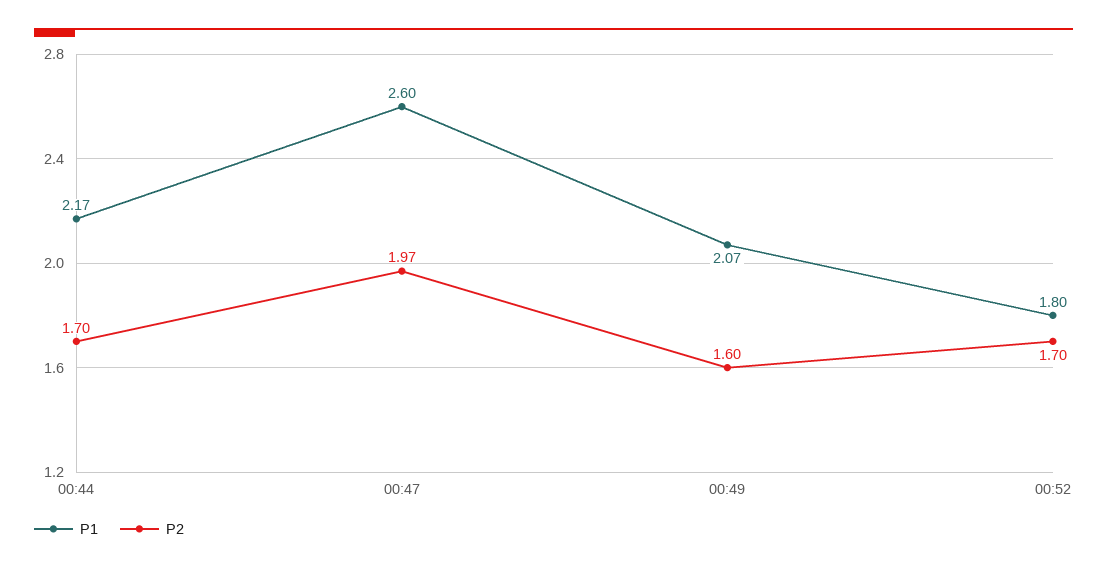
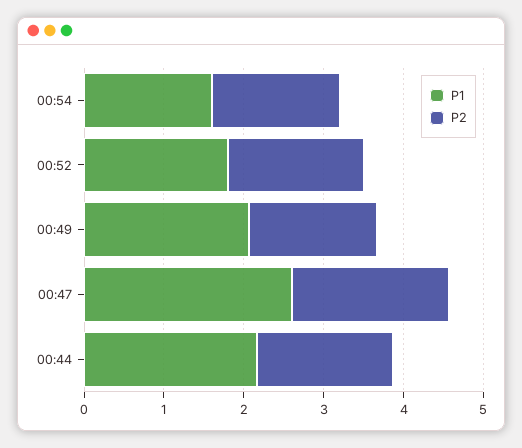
P1, 00:54: none -> 1.6
P2, 00:54: none -> 1.6

